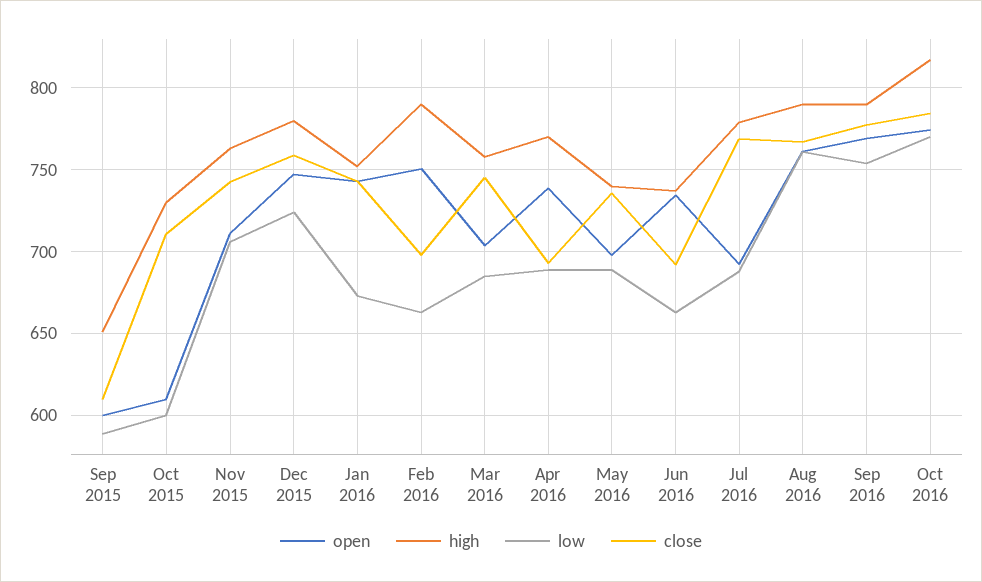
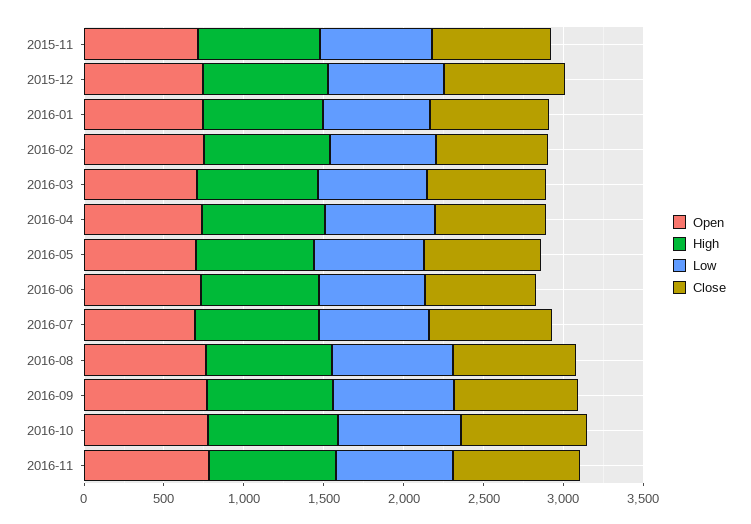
open, Sep 2015: 600 -> none
high, Sep 2015: 650 -> none
low, Sep 2015: 590 -> none
close, Sep 2015: 610 -> none
open, Oct 2015: 610 -> none
high, Oct 2015: 730 -> none
low, Oct 2015: 600 -> none
close, Oct 2015: 710 -> none
open, 2016-11: none -> 800
high, 2016-11: none -> 800
low, 2016-11: none -> 700
close, 2016-11: none -> 800

